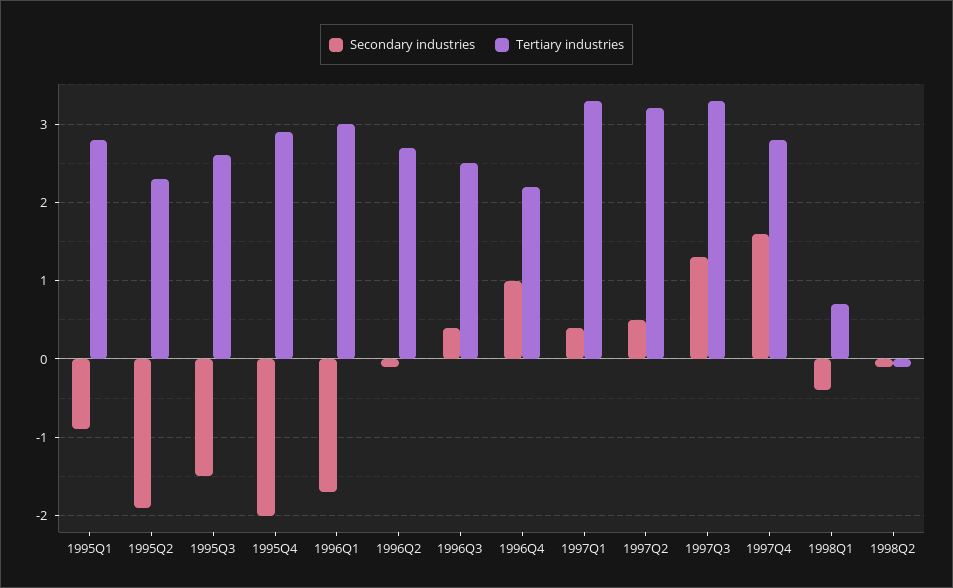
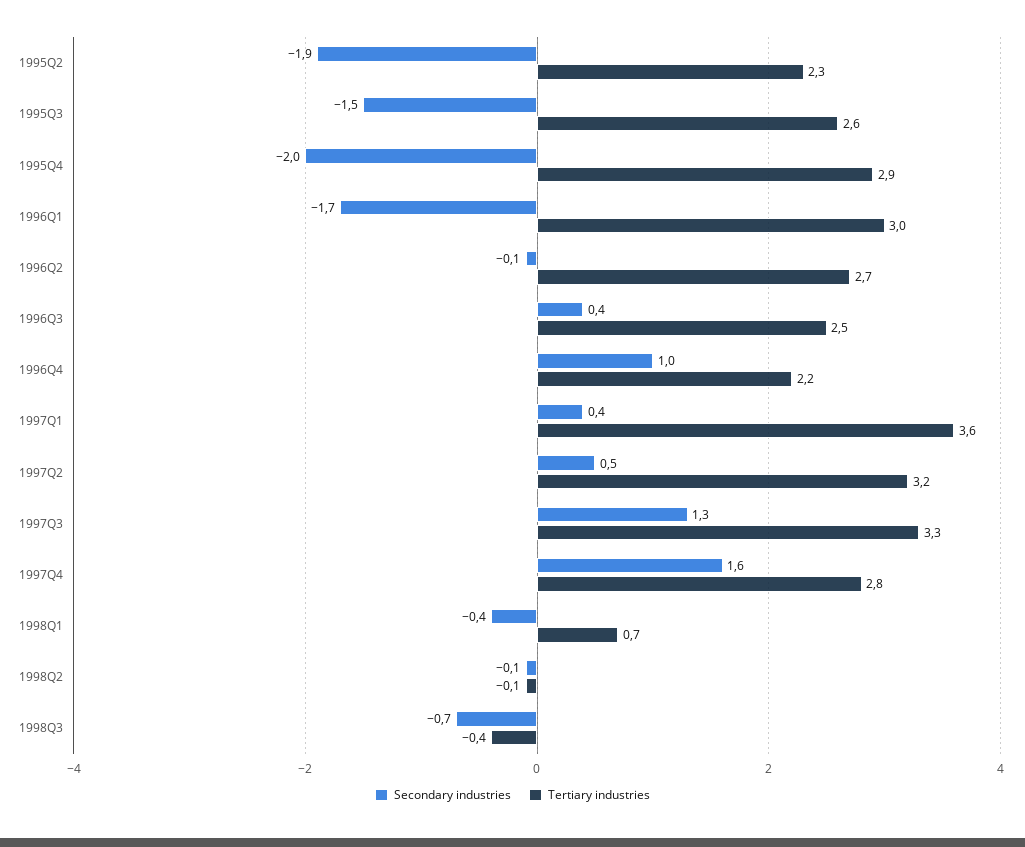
Secondary industries, 1995Q1: -0.9 -> none
Tertiary industries, 1995Q1: 2.8 -> none
Tertiary industries, 1997Q1: 3.3 -> 3.6
Secondary industries, 1998Q3: none -> -0.7
Tertiary industries, 1998Q3: none -> -0.4

